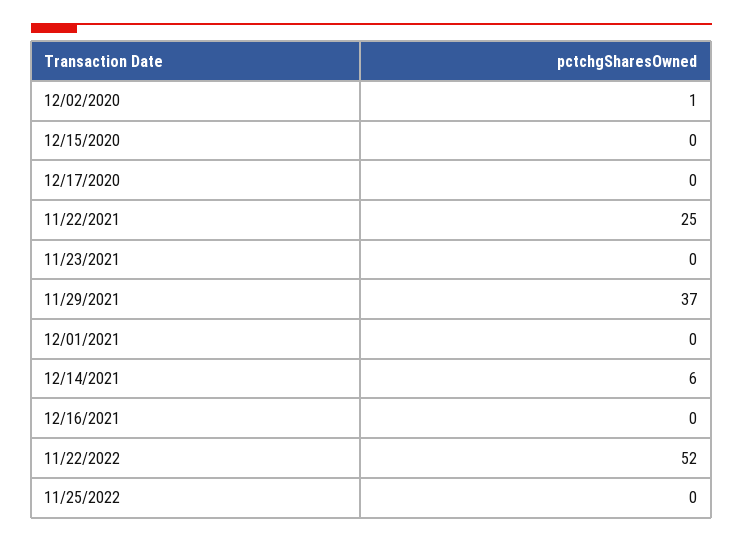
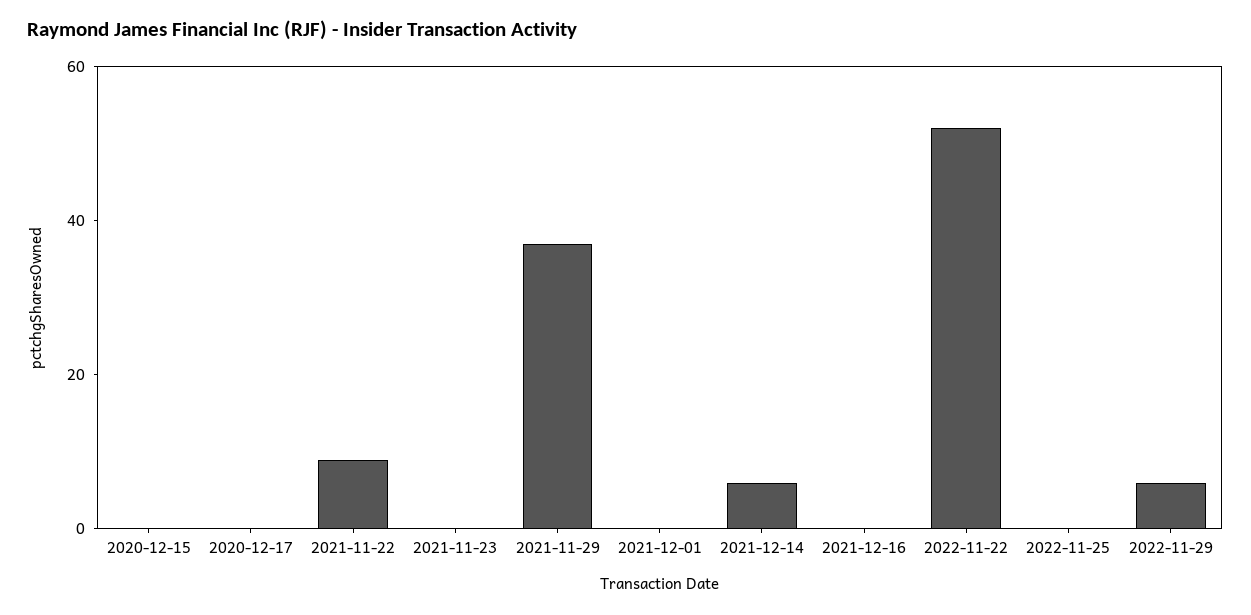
12/02/2020: 1 -> none
11/22/2021: 25 -> 10
2022-11-29: none -> 5

